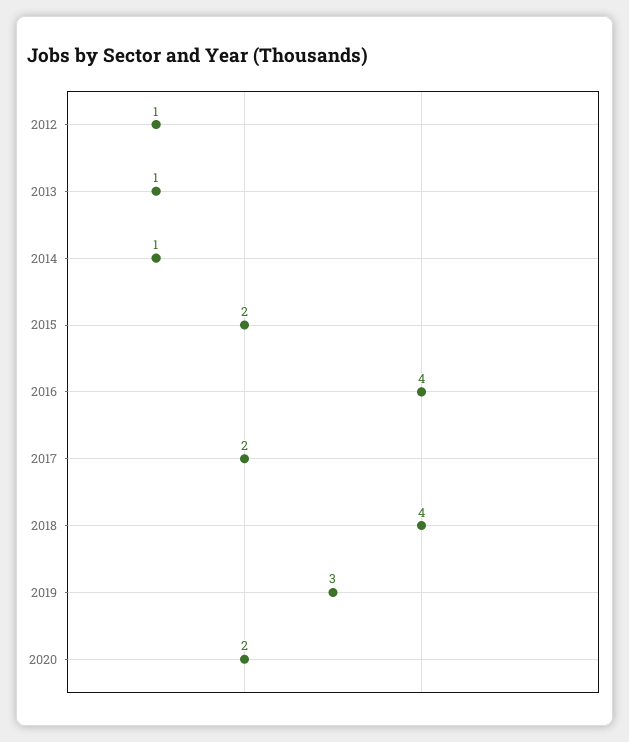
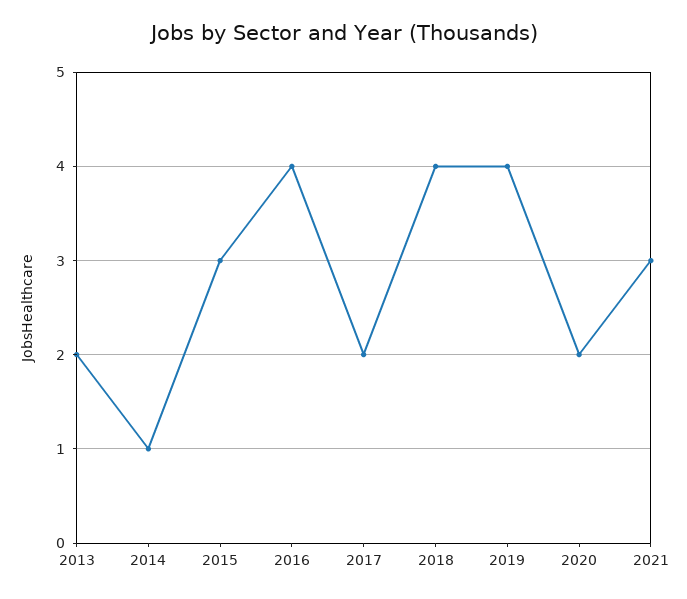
2012: 1 -> none
2013: 1 -> 2
2015: 2 -> 3
2019: 3 -> 4
2021: none -> 3

